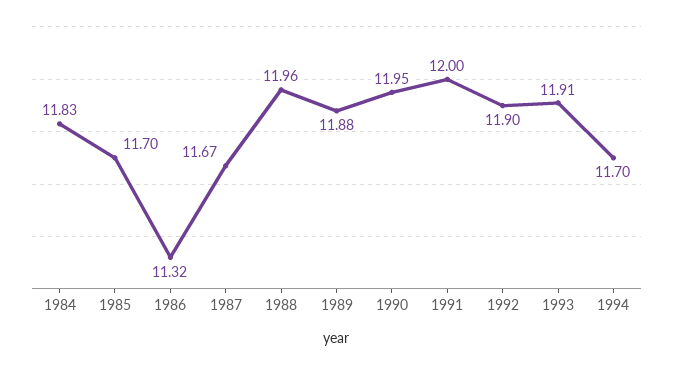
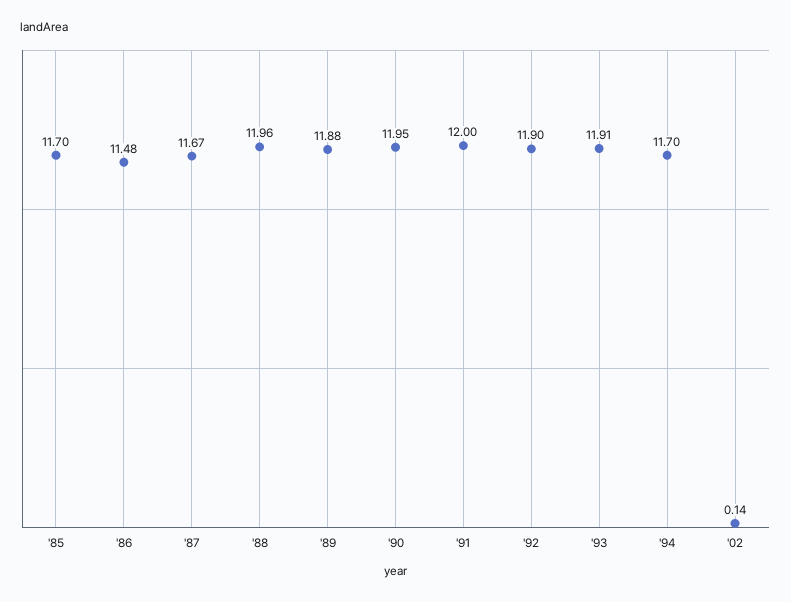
1984: 11.83 -> none
1986: 11.32 -> 11.48
'02: none -> 0.14

